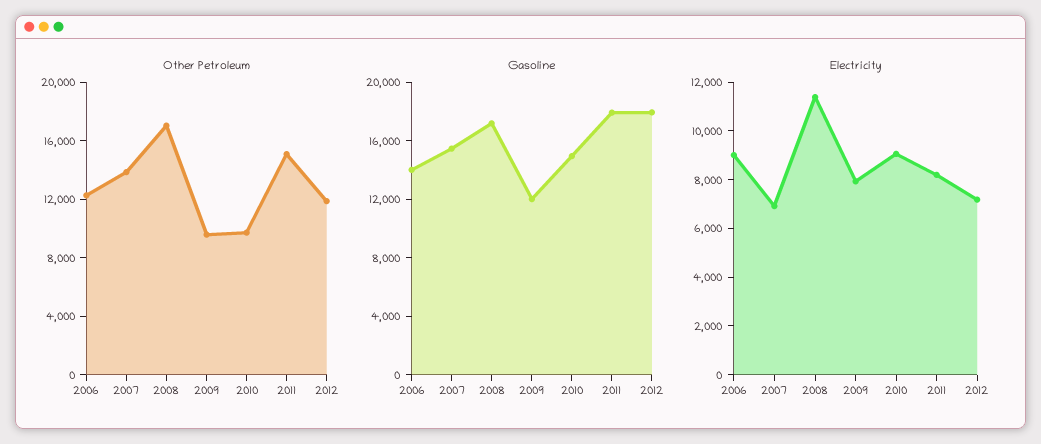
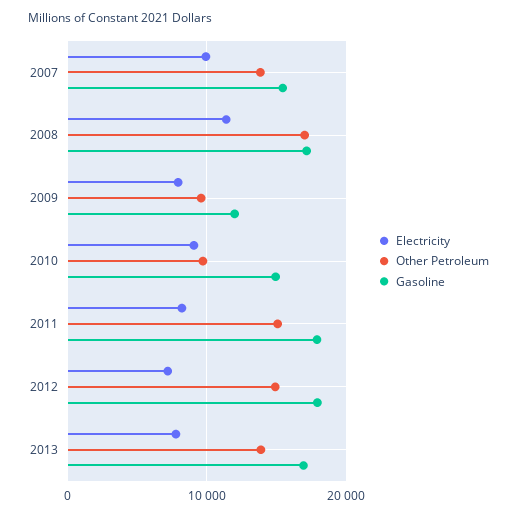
Other Petroleum, 2006: 12000 -> none
Other Petroleum, 2012: 12000 -> 15000
Gasoline, 2006: 14000 -> none
Electricity, 2006: 9000 -> none
Electricity, 2007: 7000 -> 10000
Electricity, 2013: none -> 8000
Other Petroleum, 2013: none -> 14000
Gasoline, 2013: none -> 17000

